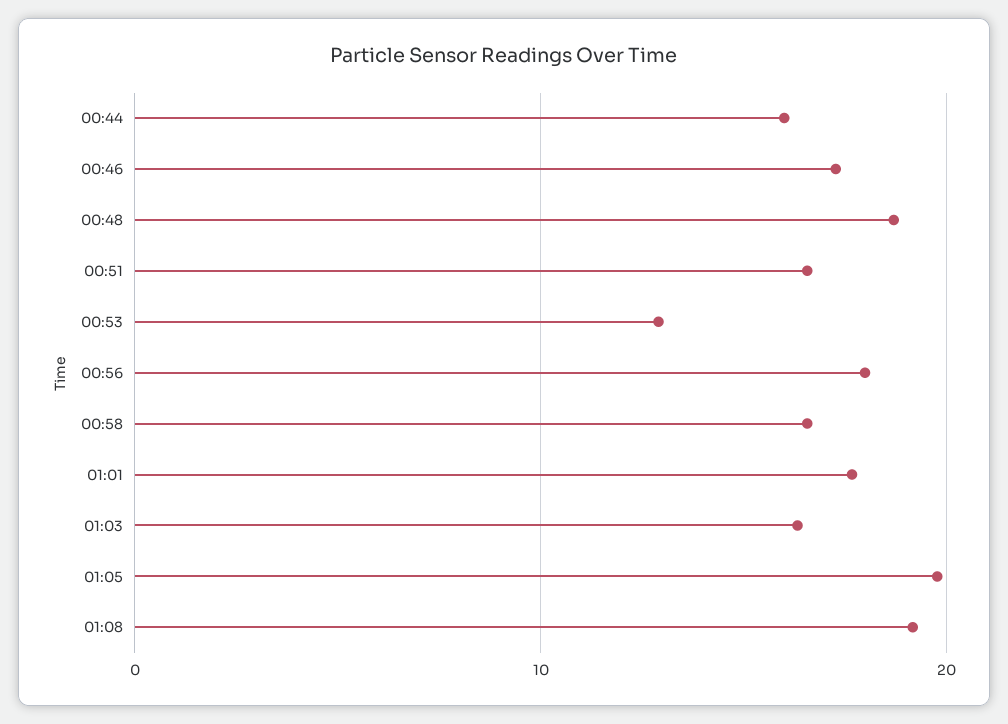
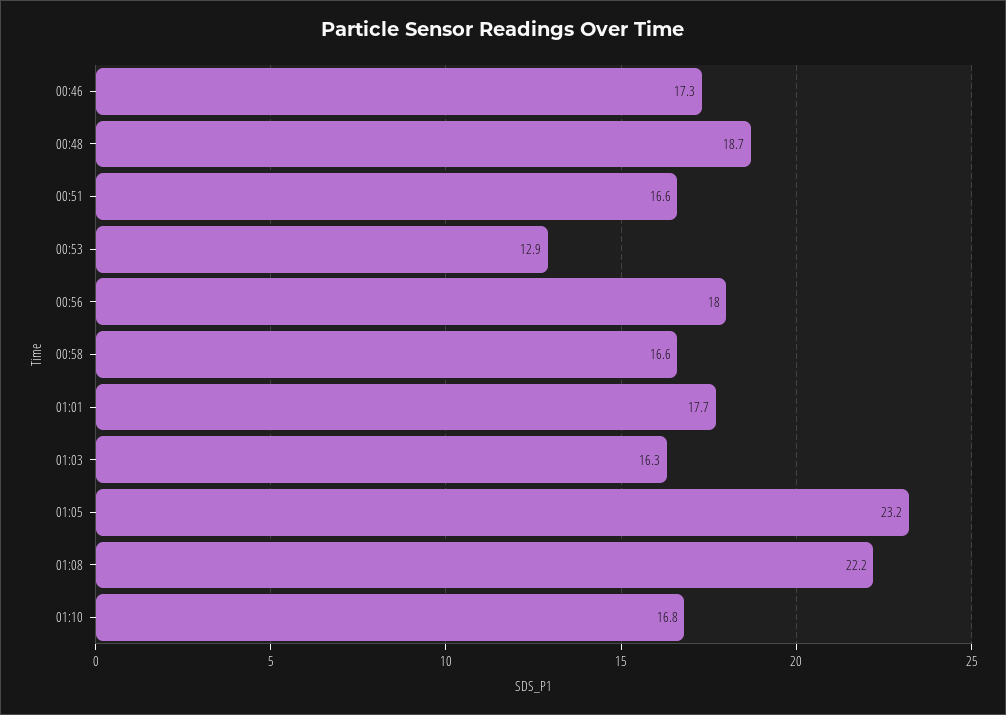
00:44: 16 -> none
01:05: 20 -> 23.2
01:08: 19 -> 22.2
01:10: none -> 16.8

